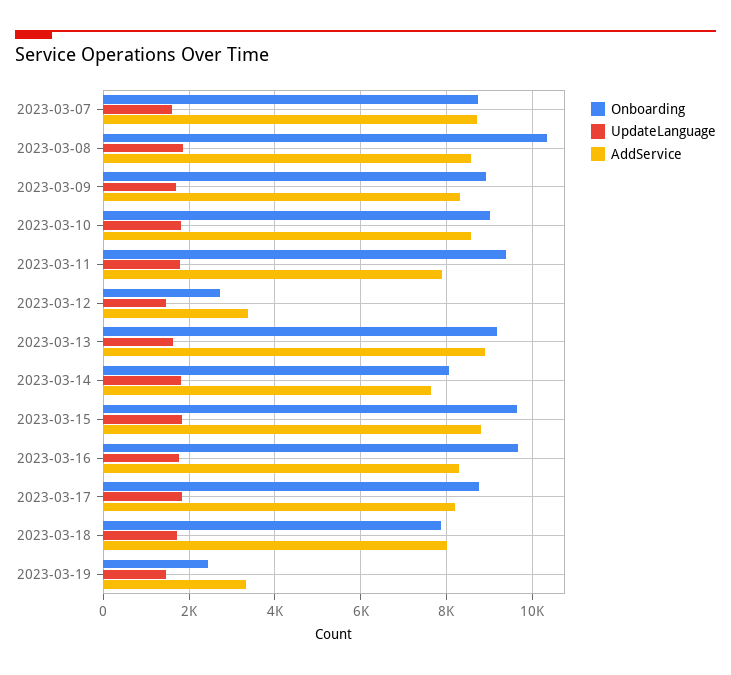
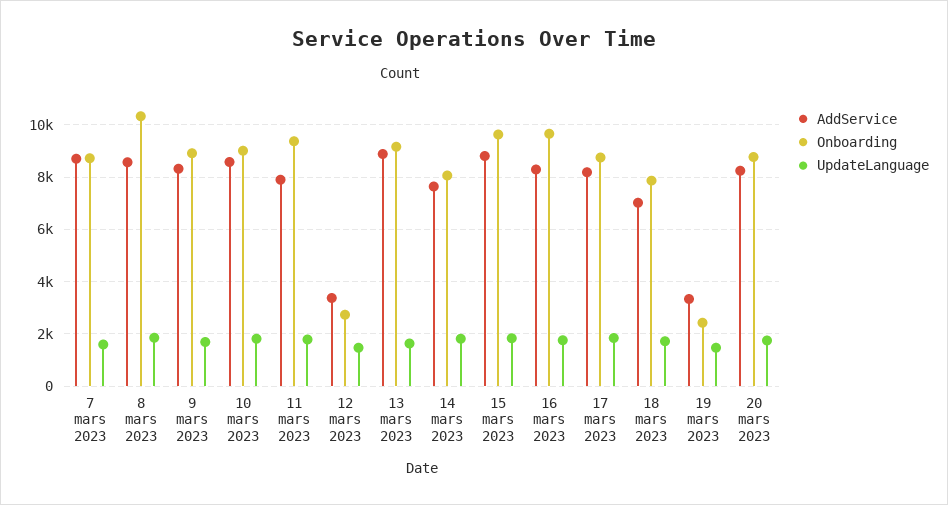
AddService, 2023-03-18: 8000 -> 7000
AddService, 20 mars 2023: none -> 8250
Onboarding, 20 mars 2023: none -> 8750
UpdateLanguage, 20 mars 2023: none -> 1750

